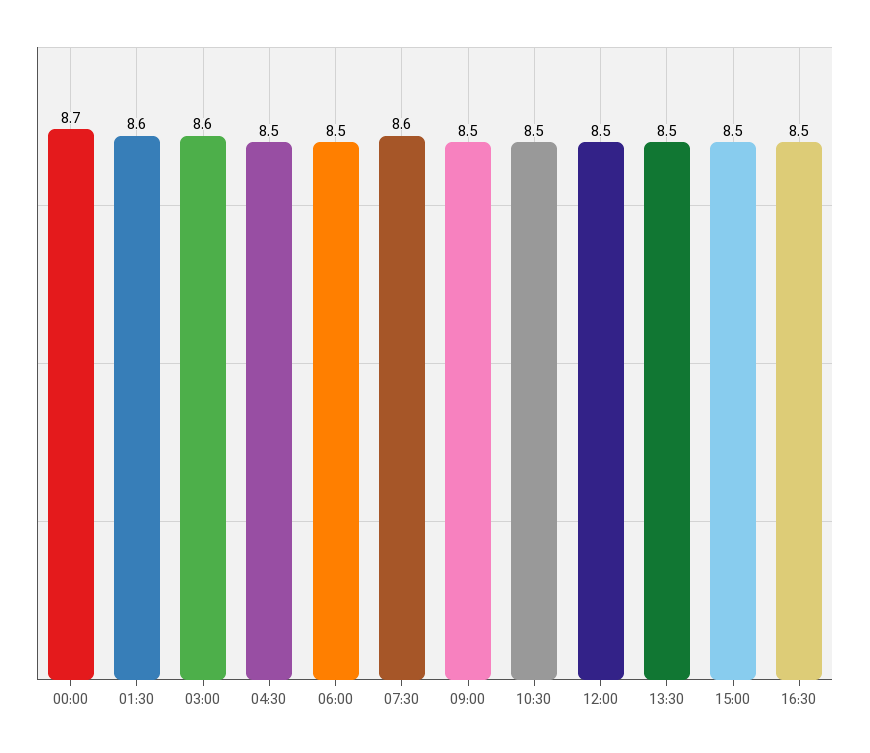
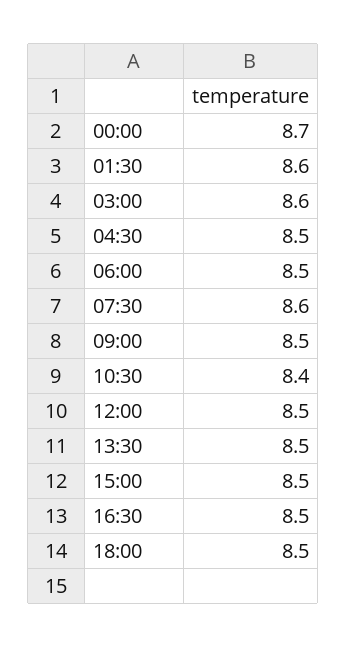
10:30: 8.5 -> 8.4
18:00: none -> 8.5

